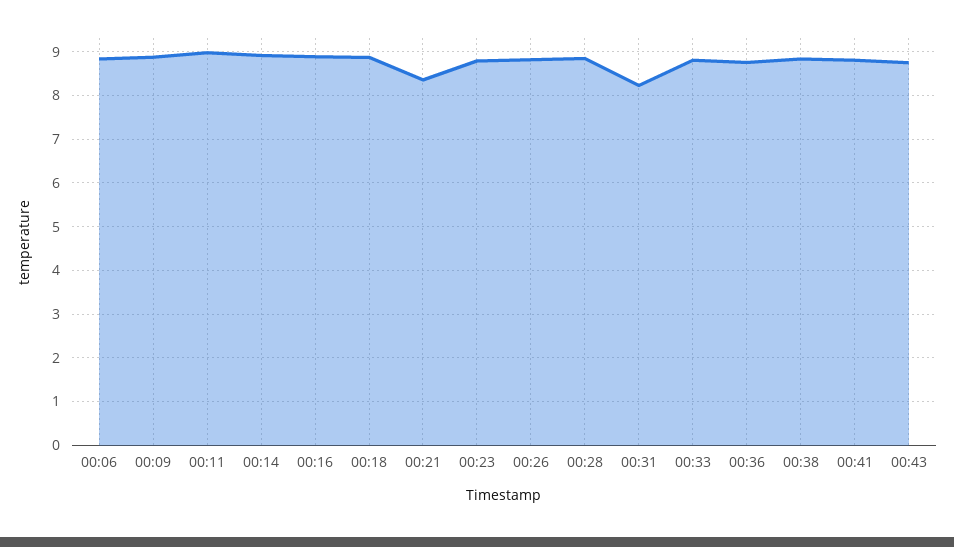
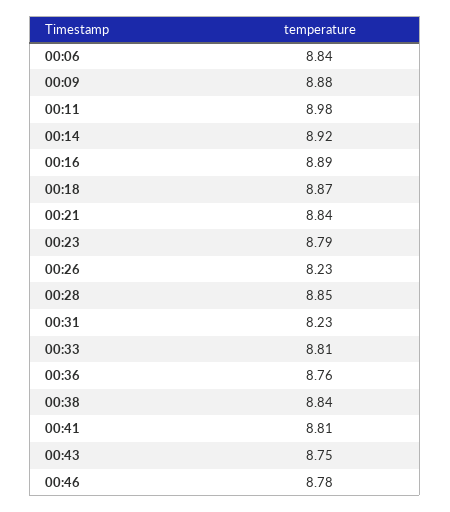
00:21: 8.4 -> 8.84
00:26: 8.8 -> 8.23
00:46: none -> 8.78

